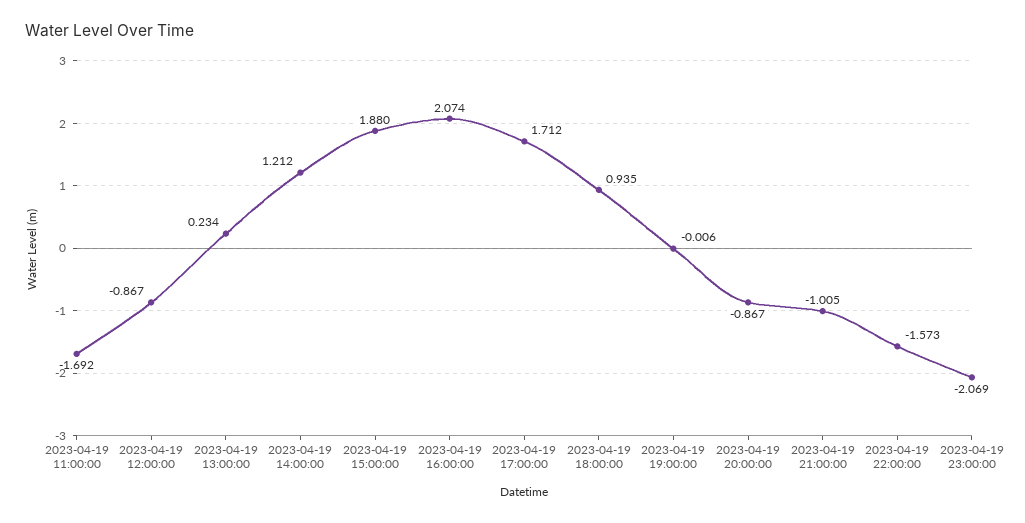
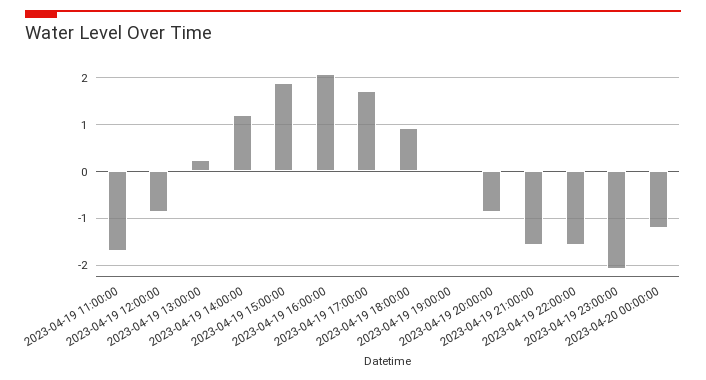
2023-04-19 21:00:00: -1.005 -> -1.6
2023-04-20 00:00:00: none -> -1.2

